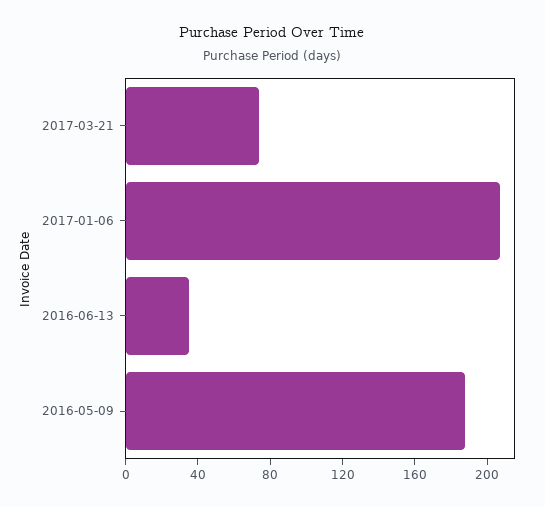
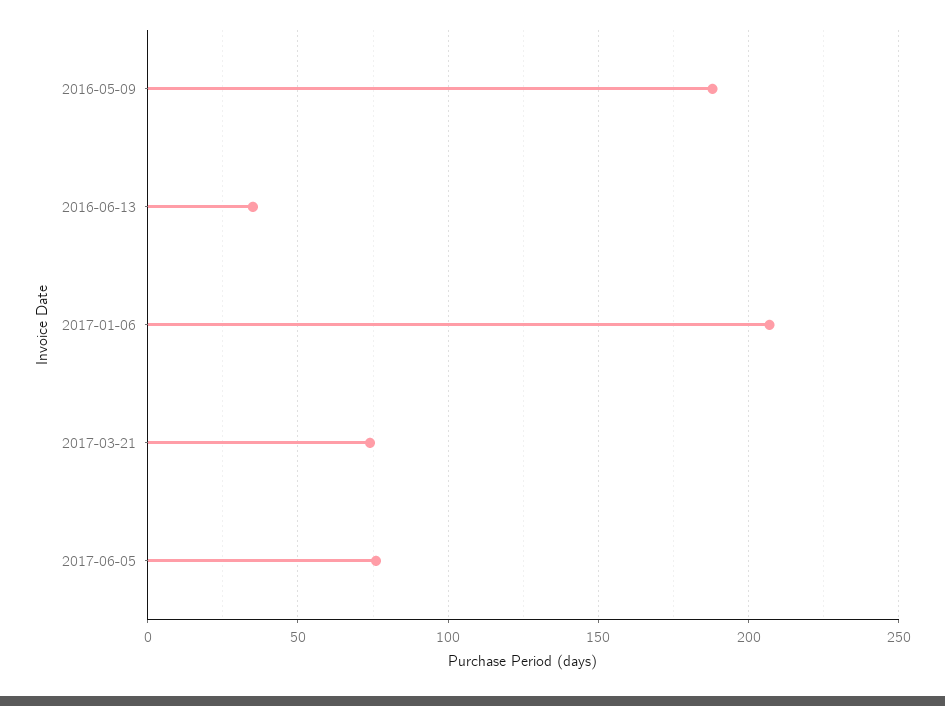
2017-06-05: none -> 75

